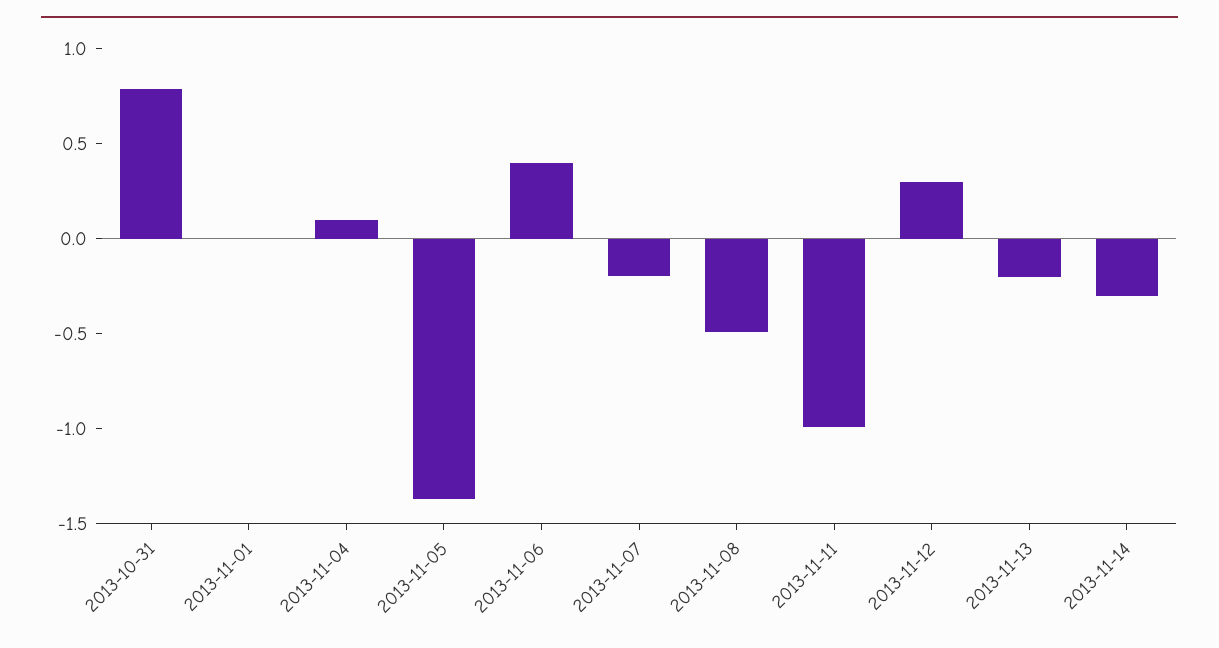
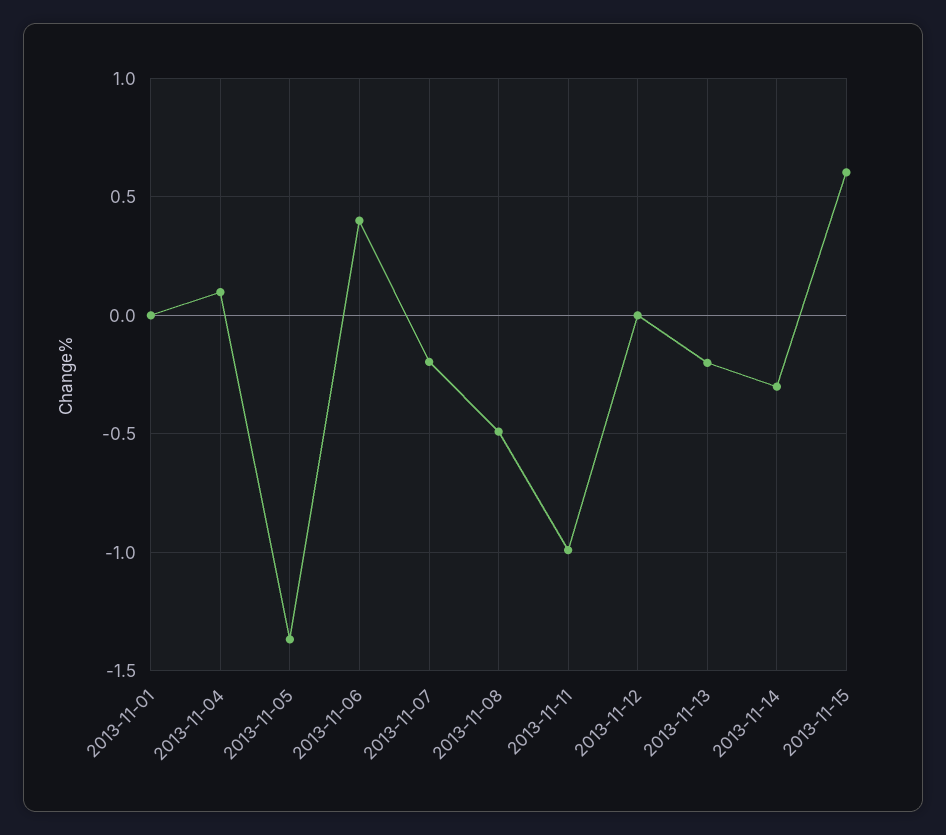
2013-10-31: 0.8 -> none
2013-11-12: 0.3 -> 0
2013-11-15: none -> 0.6

